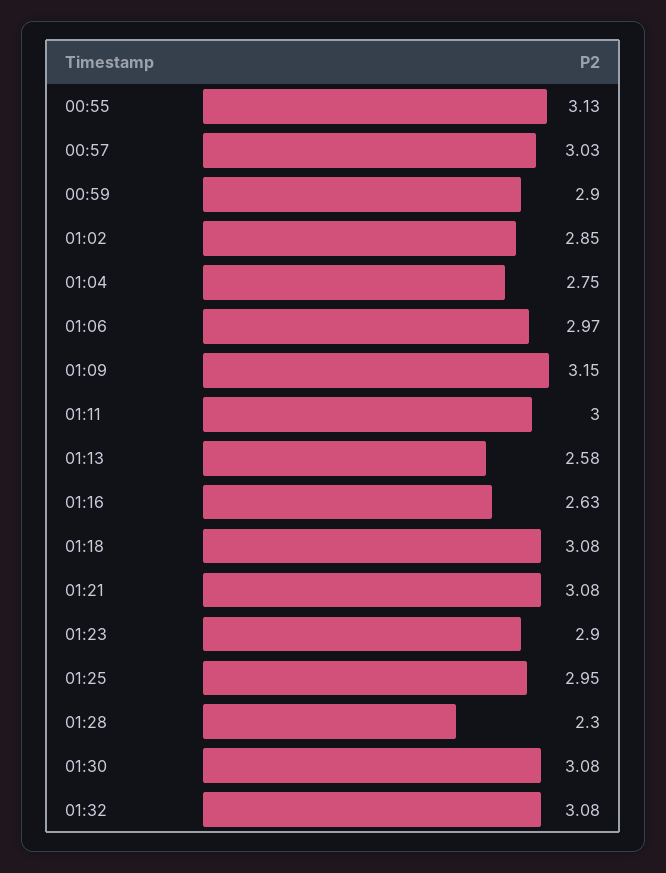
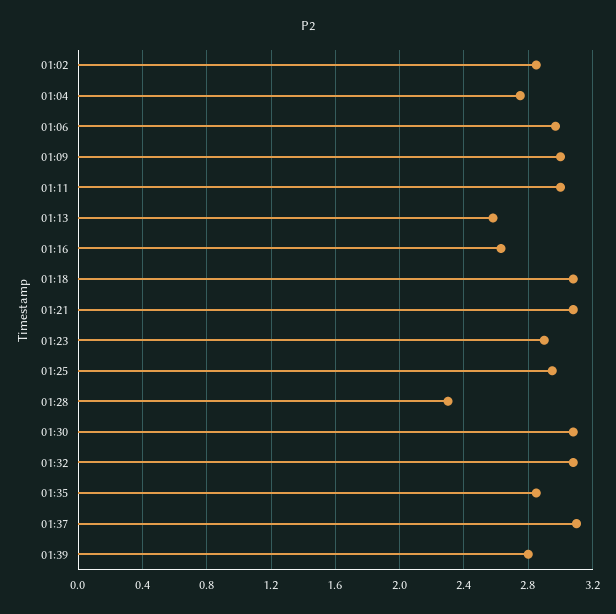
00:55: 3.13 -> none
00:57: 3.03 -> none
00:59: 2.9 -> none
01:09: 3.15 -> 3
01:35: none -> 2.85
01:37: none -> 3.1
01:39: none -> 2.8

